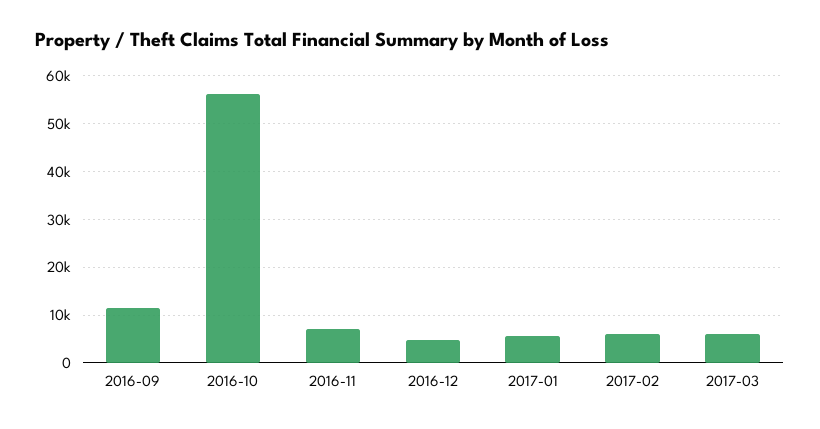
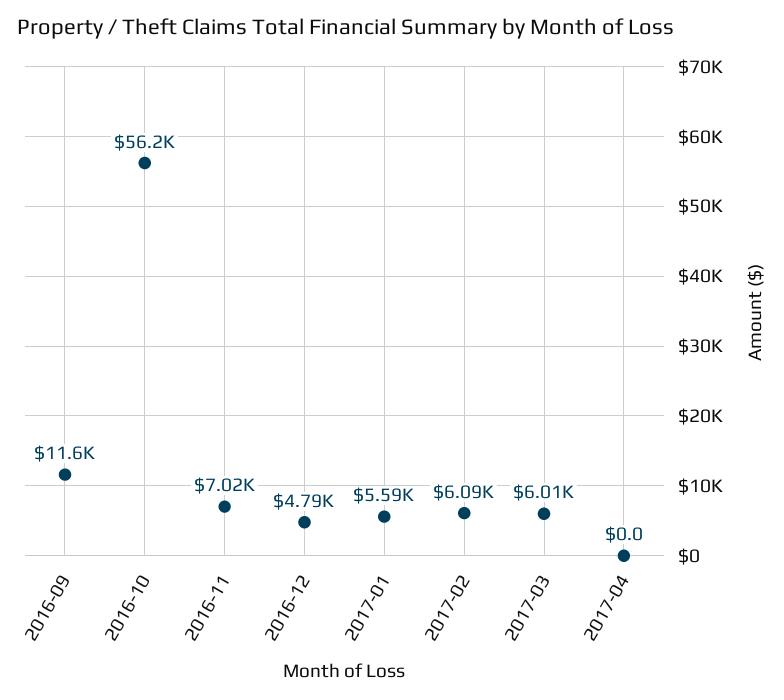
2017-04: none -> 0

